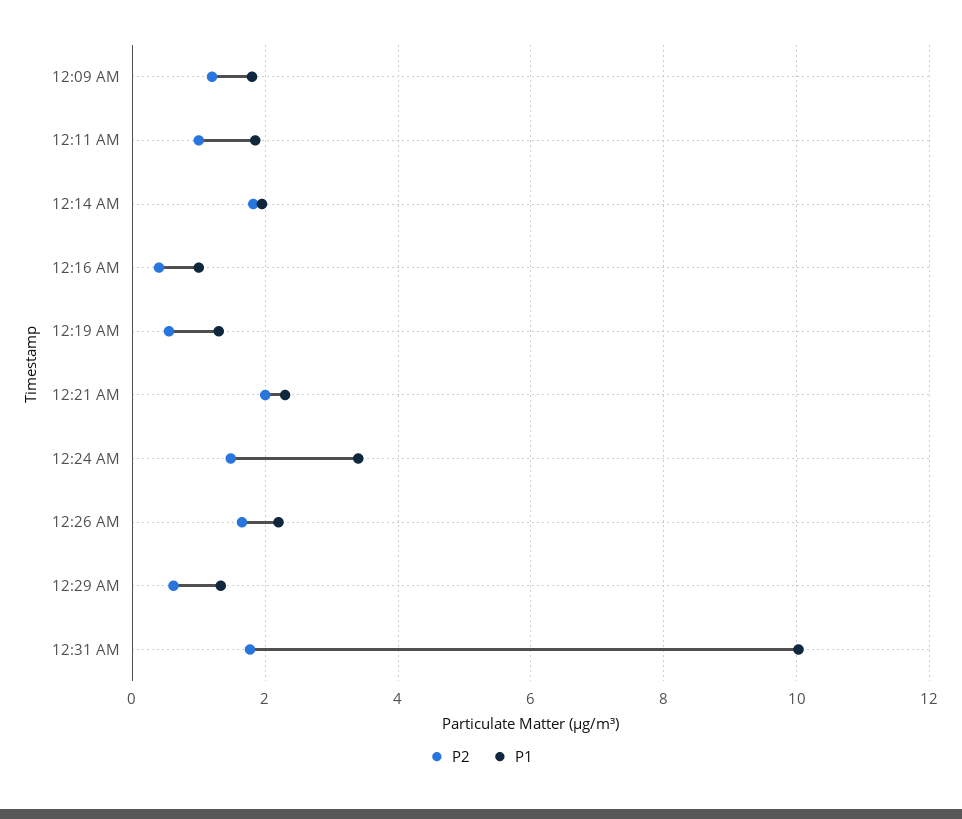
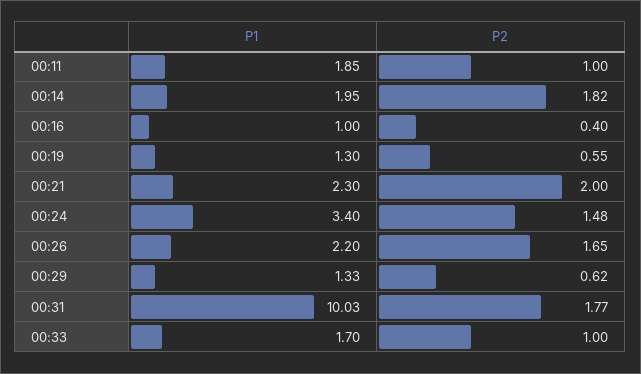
P2, 12:09 AM: 1.2 -> none
P1, 12:09 AM: 1.8 -> none
P1, 00:33: none -> 1.7
P2, 00:33: none -> 1

